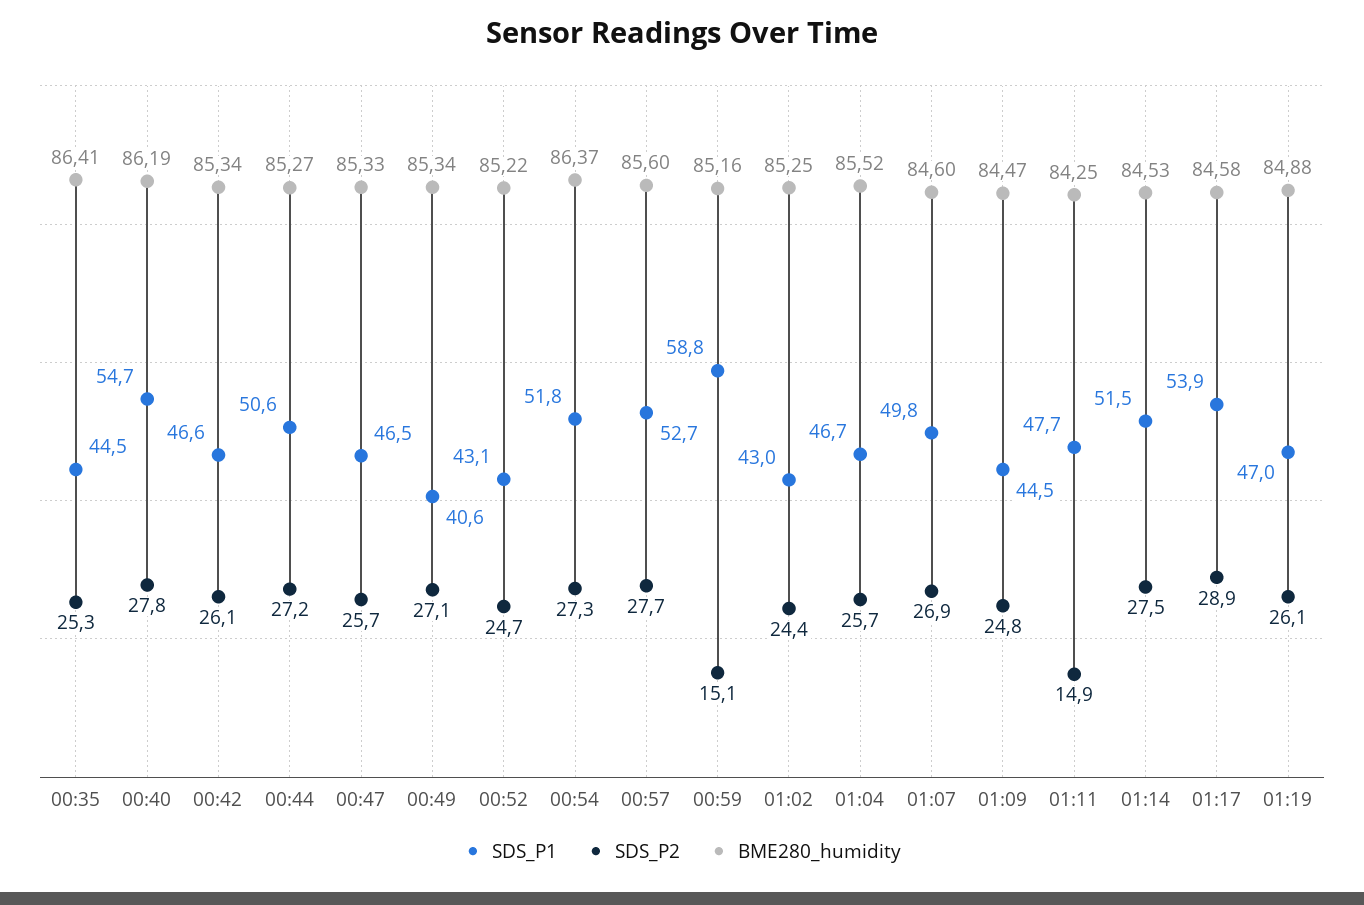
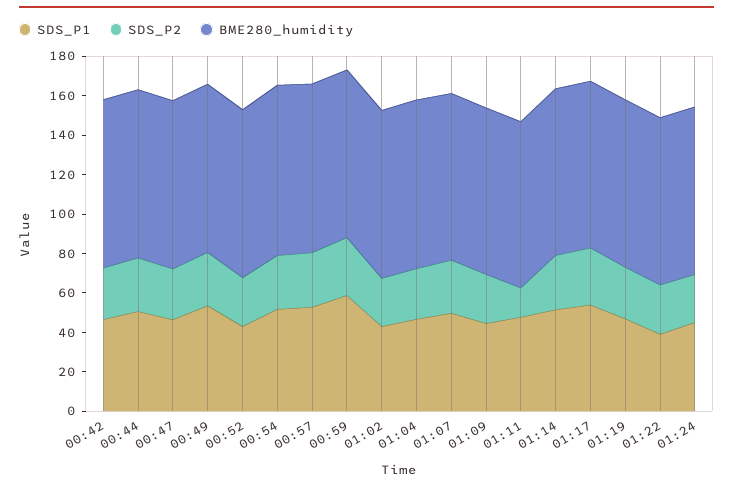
SDS_P1, 00:35: 44.5 -> none
SDS_P2, 00:35: 25.3 -> none
BME280_humidity, 00:35: 86.41 -> none
SDS_P1, 00:40: 54.7 -> none
SDS_P2, 00:40: 27.8 -> none
BME280_humidity, 00:40: 86.19 -> none
SDS_P1, 00:49: 40.6 -> 55
SDS_P2, 00:59: 15.1 -> 30
SDS_P1, 01:22: none -> 40
SDS_P2, 01:22: none -> 25
BME280_humidity, 01:22: none -> 85
SDS_P1, 01:24: none -> 45
SDS_P2, 01:24: none -> 25
BME280_humidity, 01:24: none -> 85

